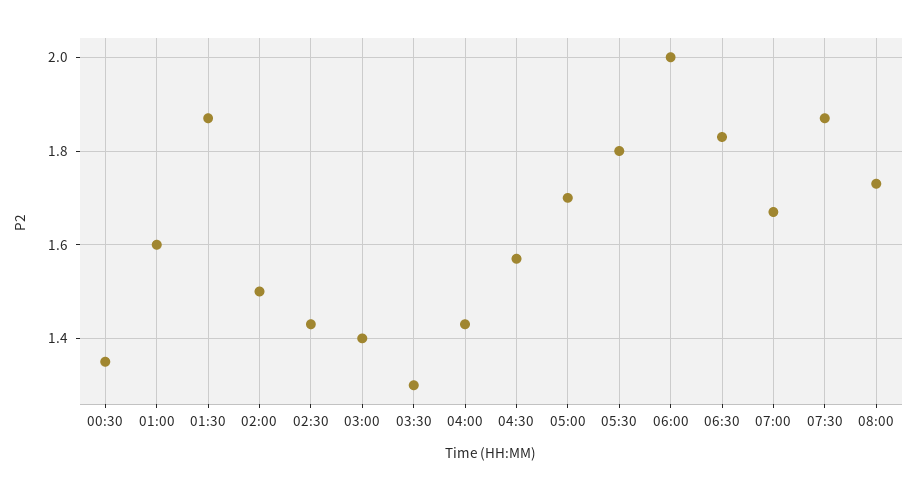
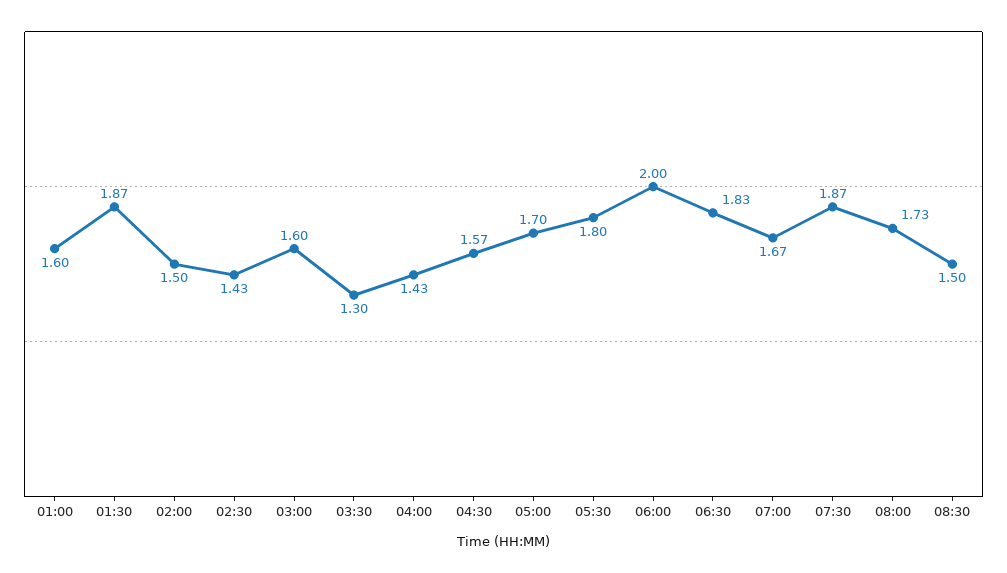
00:30: 1.35 -> none
03:00: 1.4 -> 1.6
08:30: none -> 1.5

